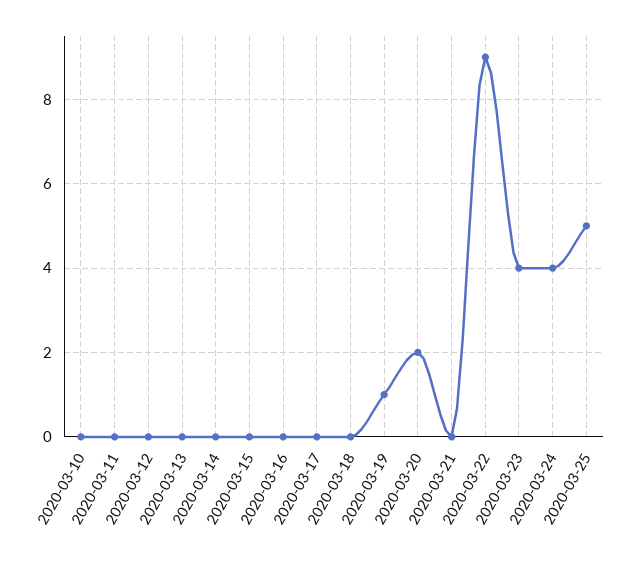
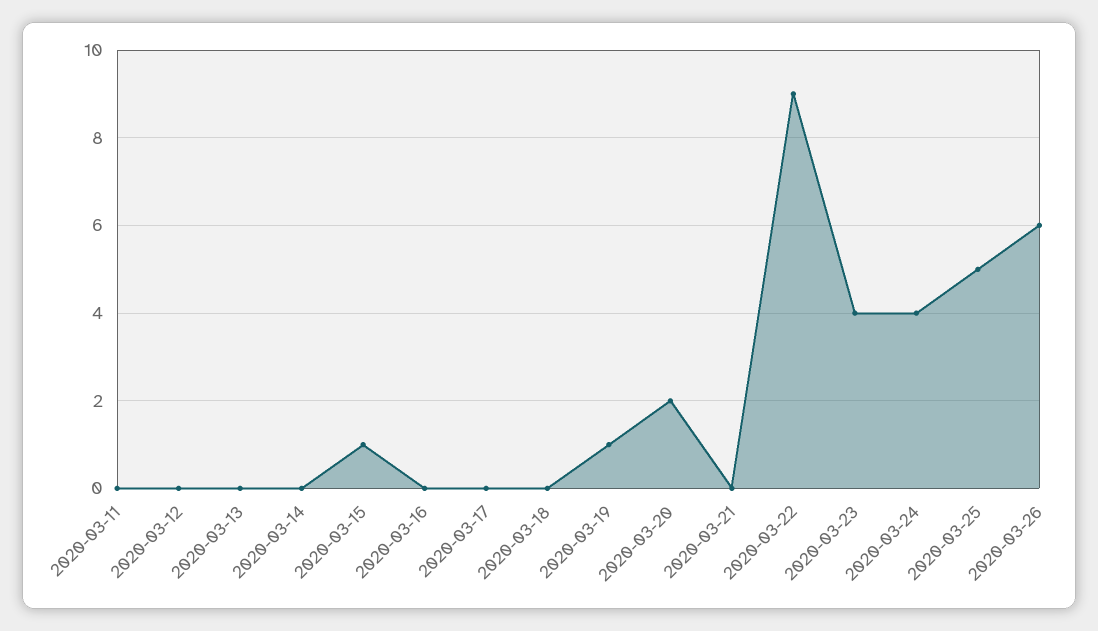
2020-03-10: 0 -> none
2020-03-15: 0 -> 1
2020-03-26: none -> 6

